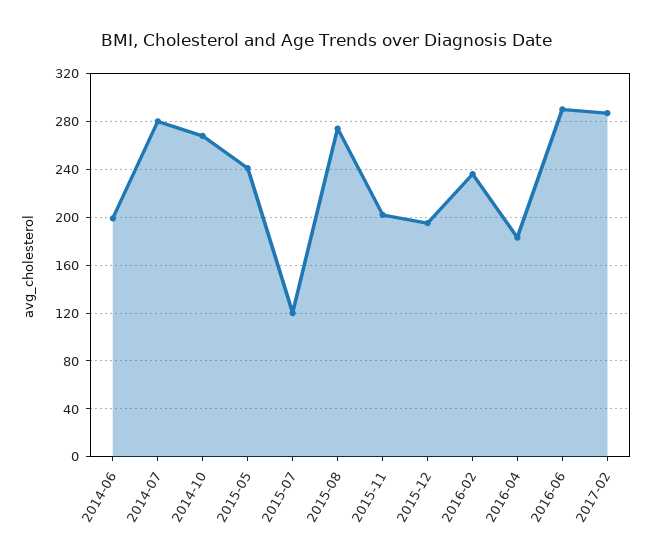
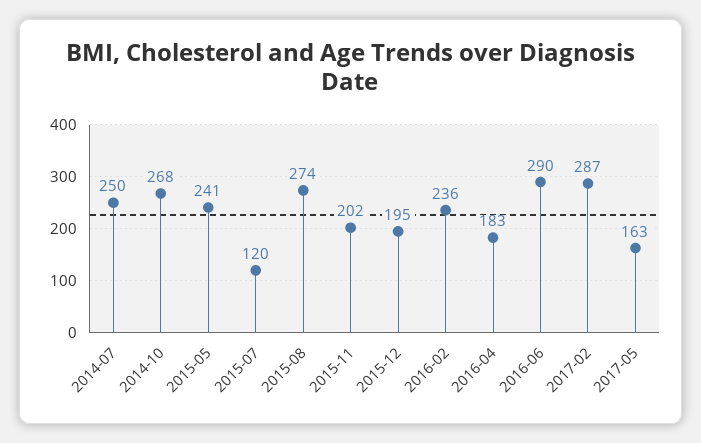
2014-06: 200 -> none
2014-07: 280 -> 250
2017-05: none -> 163

